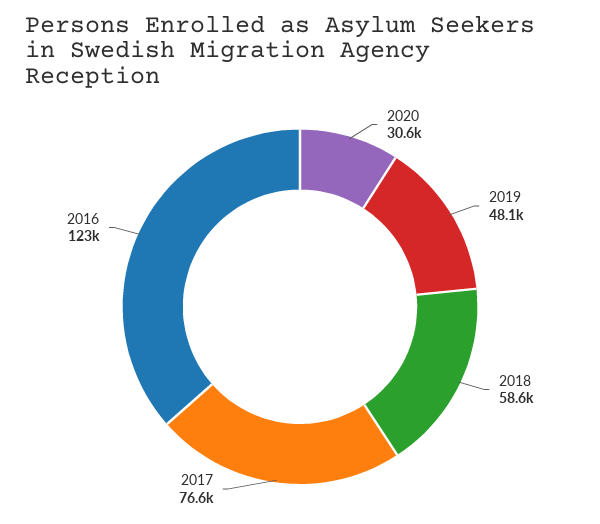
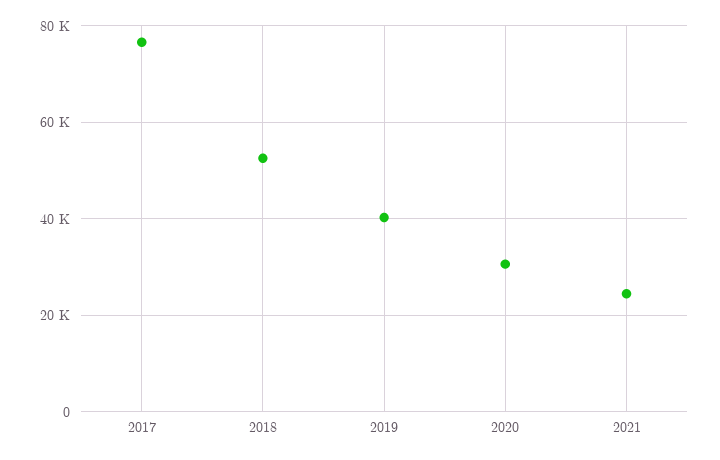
2019: 48100 -> 40000
2018: 58600 -> 52000
2016: 123000 -> none
2021: none -> 24000

